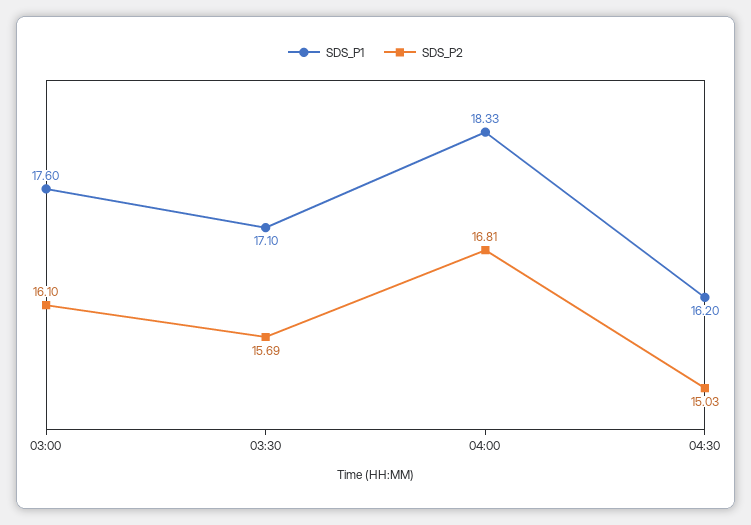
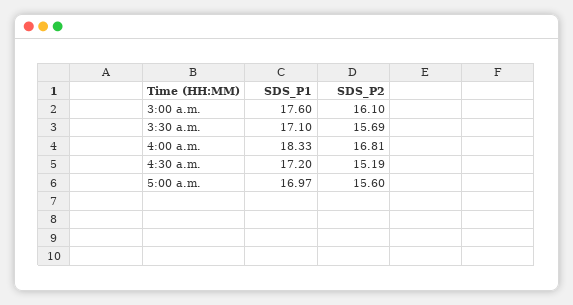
SDS_P1, 04:30: 16.2 -> 17.2
SDS_P2, 04:30: 15.03 -> 15.19
SDS_P1, 5:00 a.m.: none -> 16.97
SDS_P2, 5:00 a.m.: none -> 15.6

